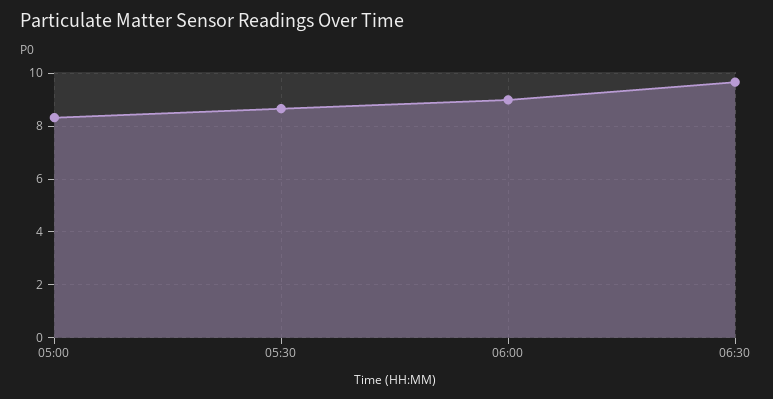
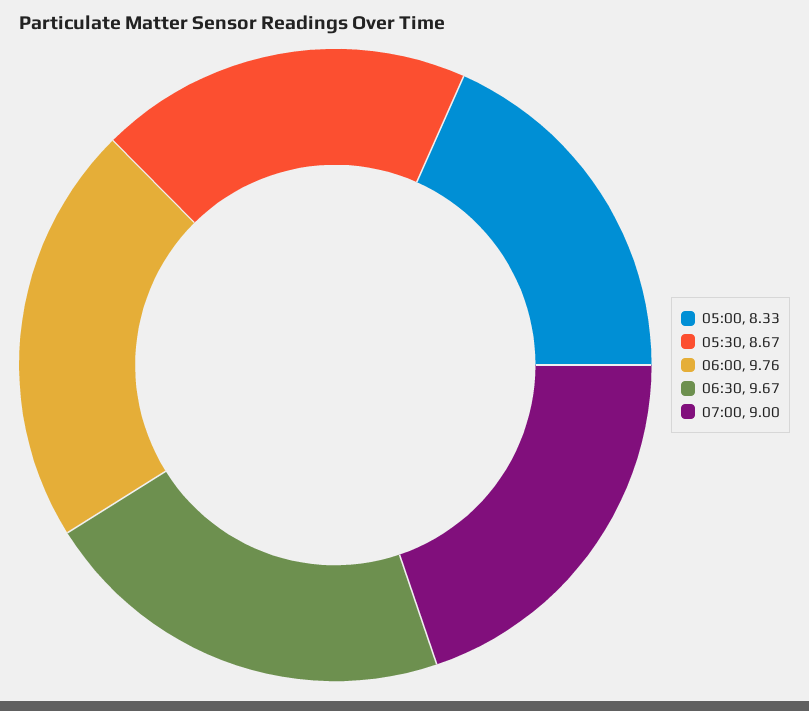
06:00: 9 -> 9.76
07:00: none -> 9

